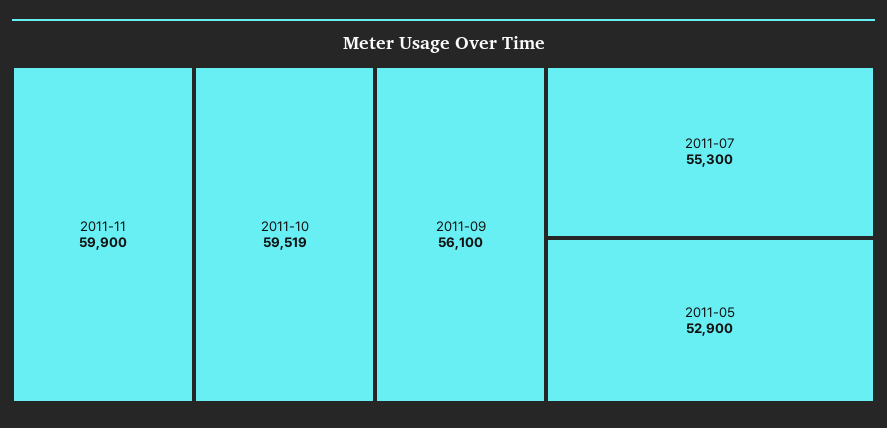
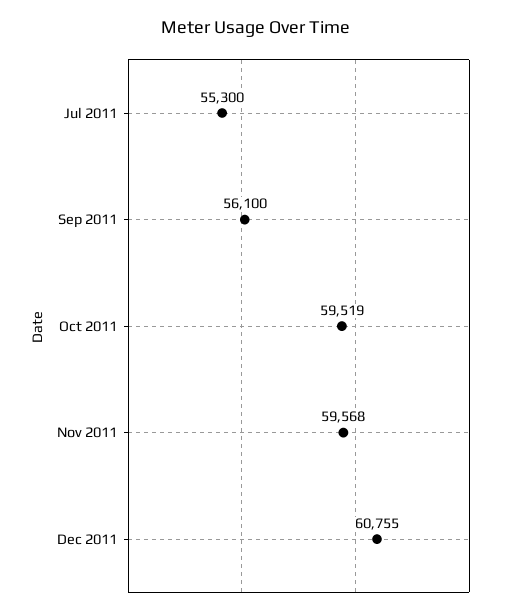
2011-11: 59900 -> 59568
2011-05: 52900 -> none
Dec 2011: none -> 60755

